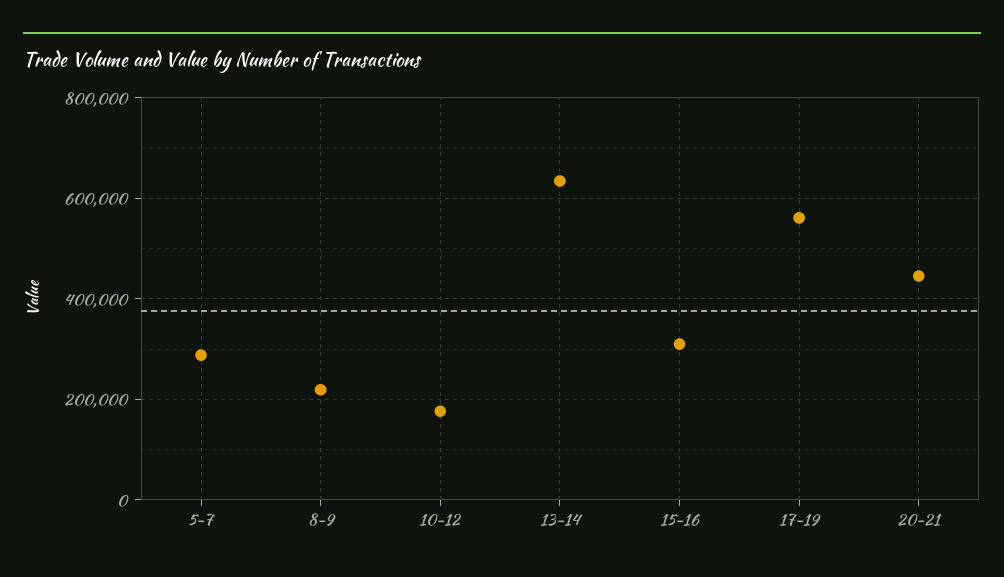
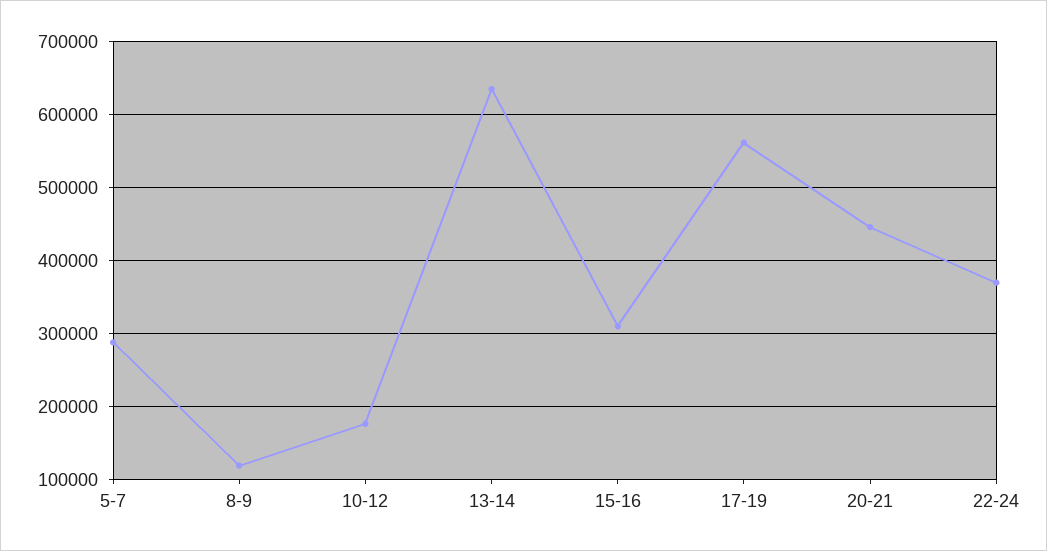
8-9: 220000 -> 120000
22-24: none -> 370000

